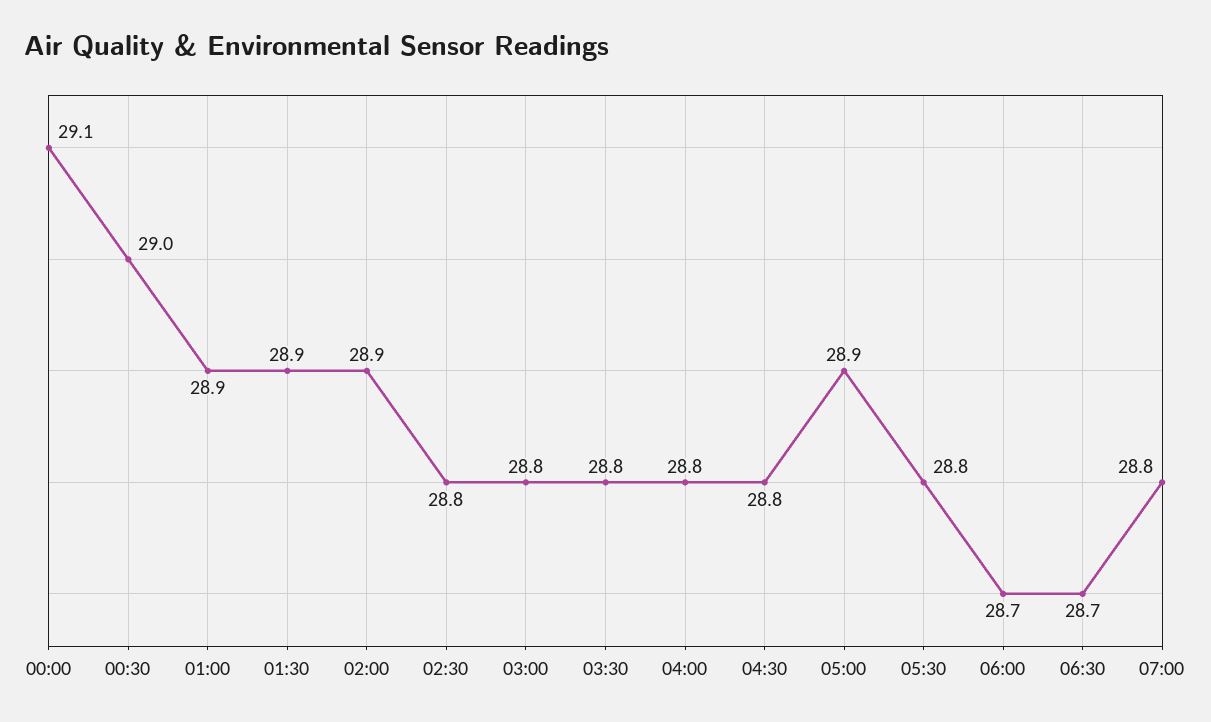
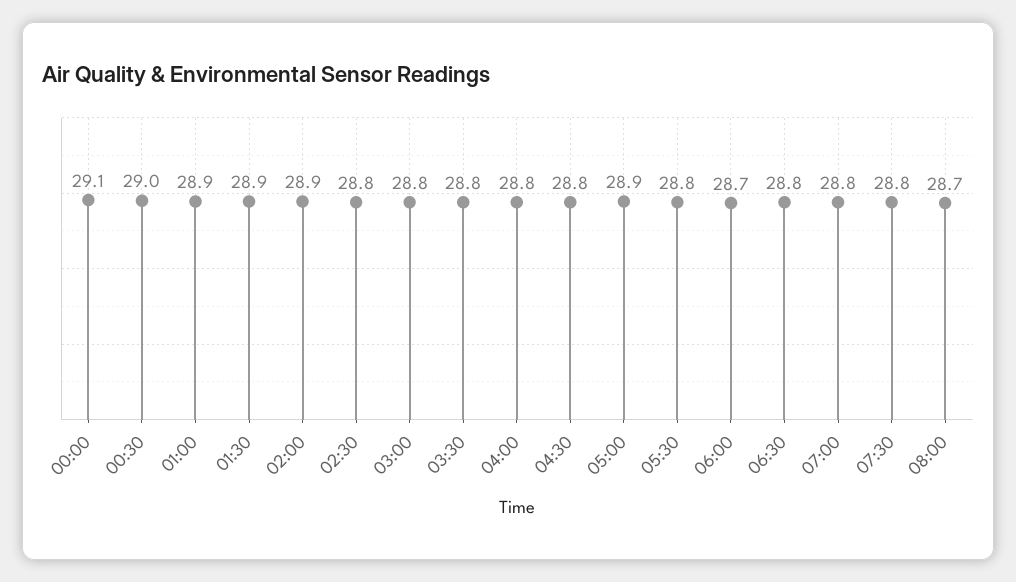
06:30: 28.7 -> 28.8
07:30: none -> 28.8
08:00: none -> 28.7

